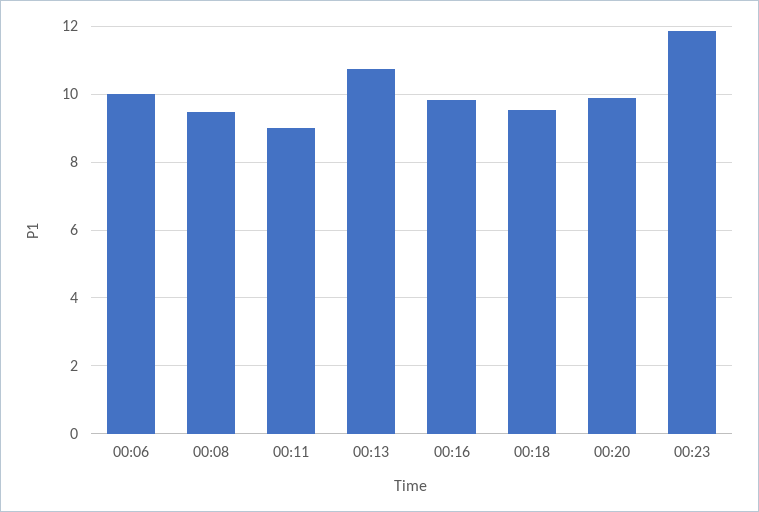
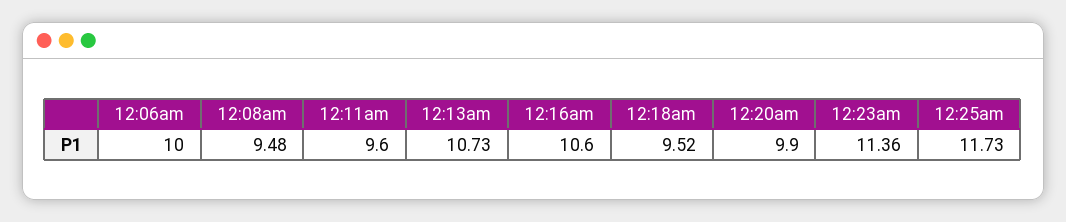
00:11: 9 -> 9.6
00:16: 9.8 -> 10.6
00:23: 11.8 -> 11.36
12:25am: none -> 11.73

